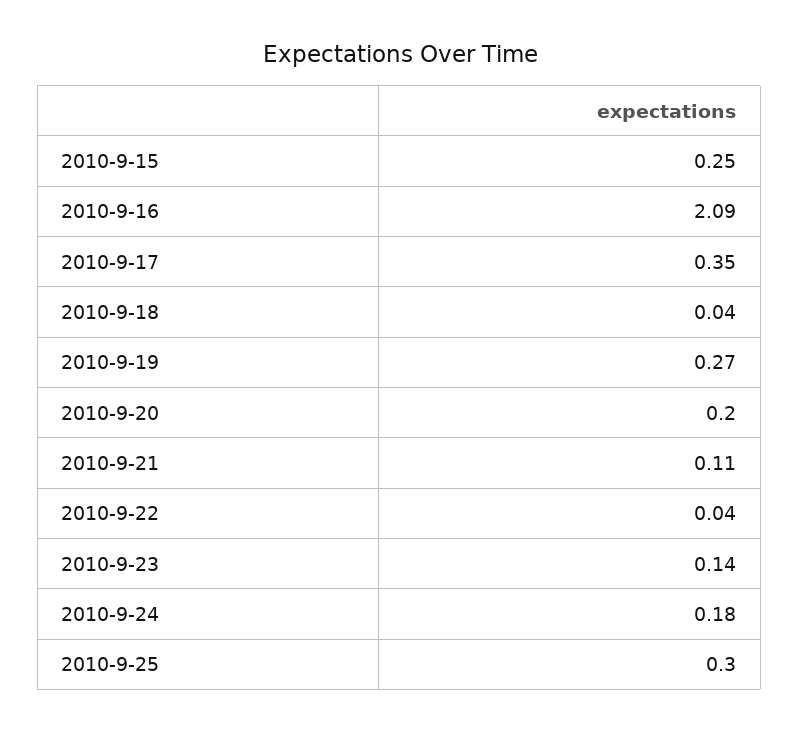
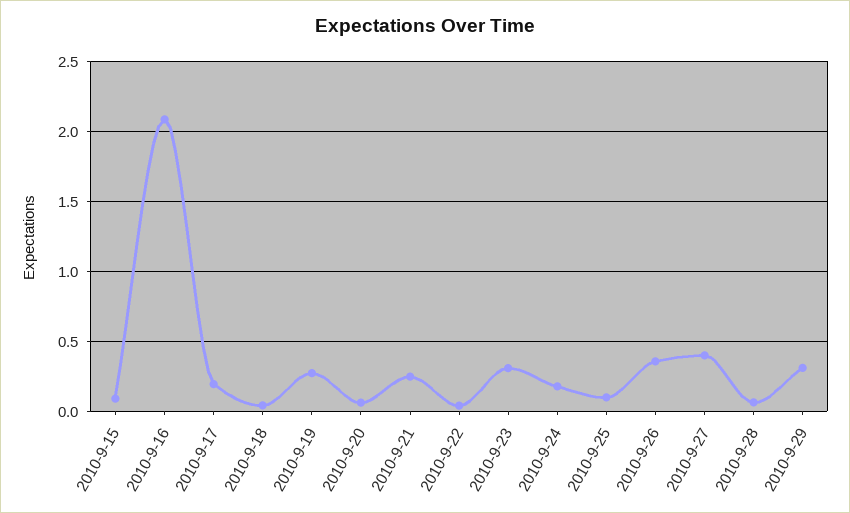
2010-9-15: 0.25 -> 0.1
2010-9-17: 0.35 -> 0.2
2010-9-20: 0.2 -> 0.05
2010-9-21: 0.11 -> 0.25
2010-9-23: 0.14 -> 0.3
2010-9-25: 0.3 -> 0.1
2010-9-26: none -> 0.35
2010-9-27: none -> 0.4
2010-9-28: none -> 0.05
2010-9-29: none -> 0.3

